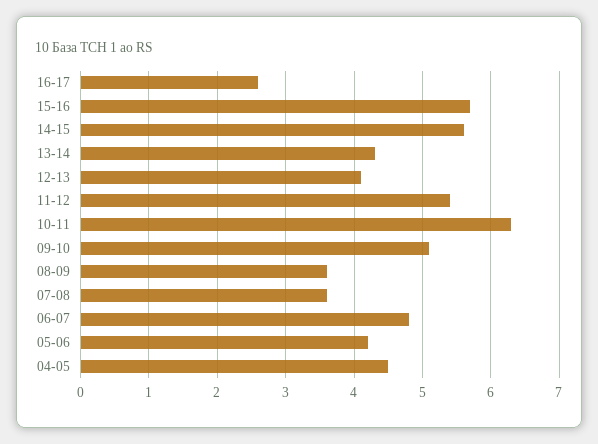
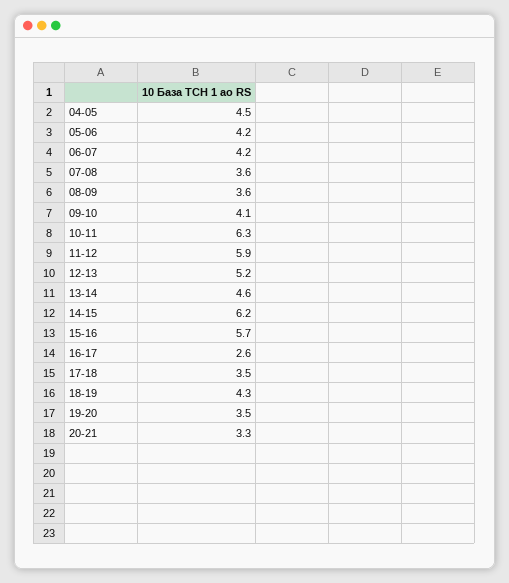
14-15: 5.6 -> 6.2
13-14: 4.3 -> 4.6
12-13: 4.1 -> 5.2
11-12: 5.4 -> 5.9
09-10: 5.1 -> 4.1
06-07: 4.8 -> 4.2
17-18: none -> 3.5
18-19: none -> 4.3
19-20: none -> 3.5
20-21: none -> 3.3

